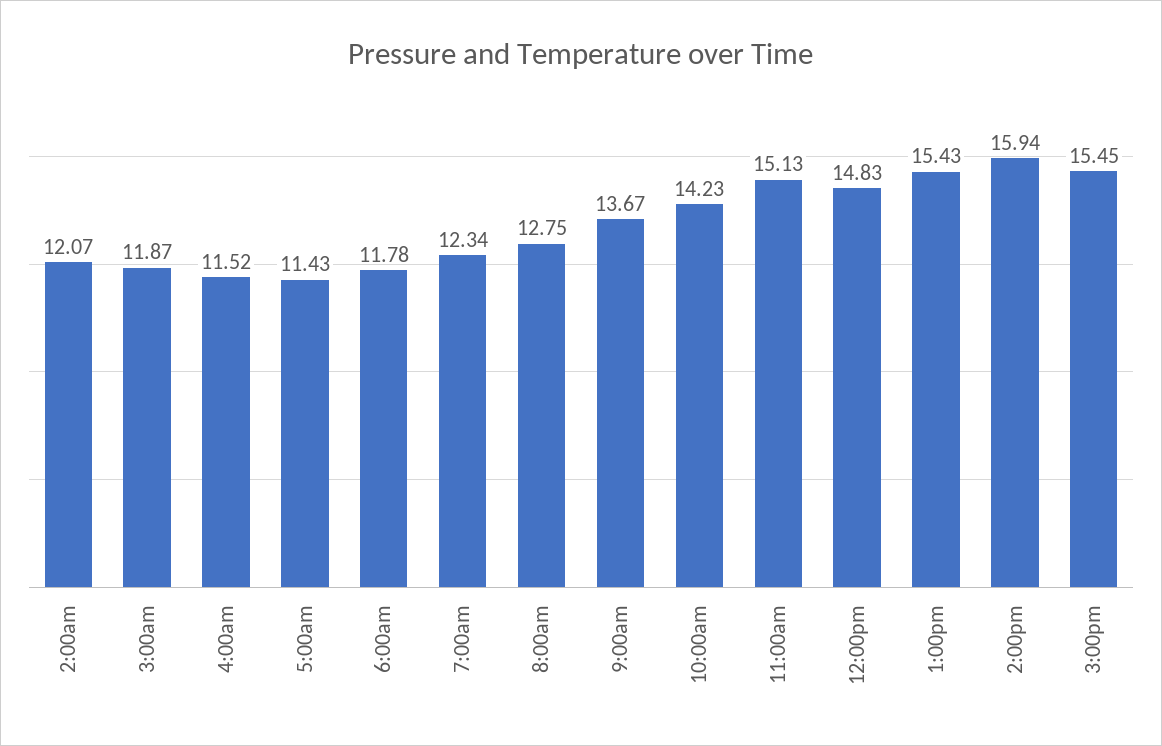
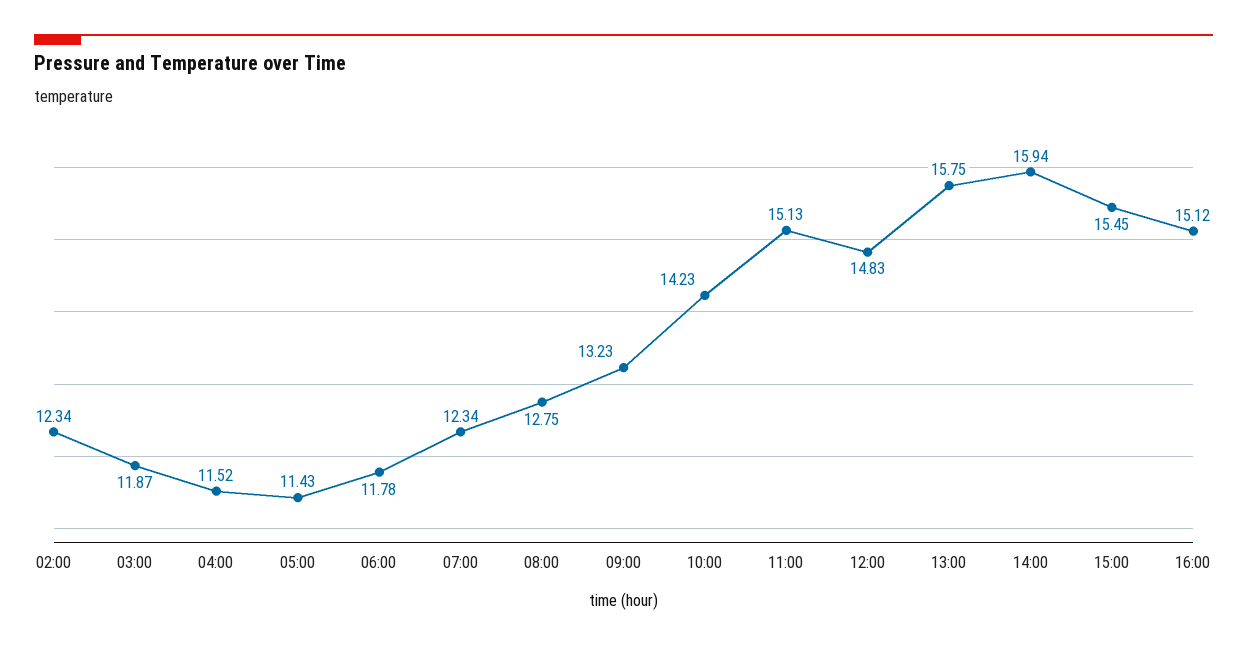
2:00am: 12.07 -> 12.34
9:00am: 13.67 -> 13.23
1:00pm: 15.43 -> 15.75
16:00: none -> 15.12

